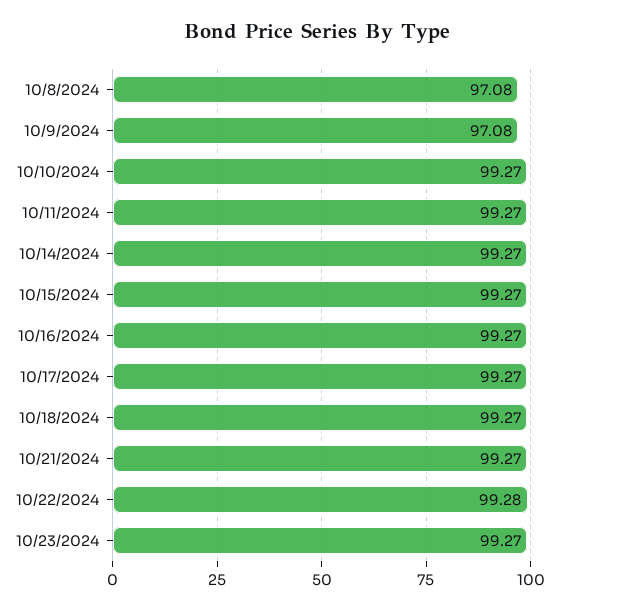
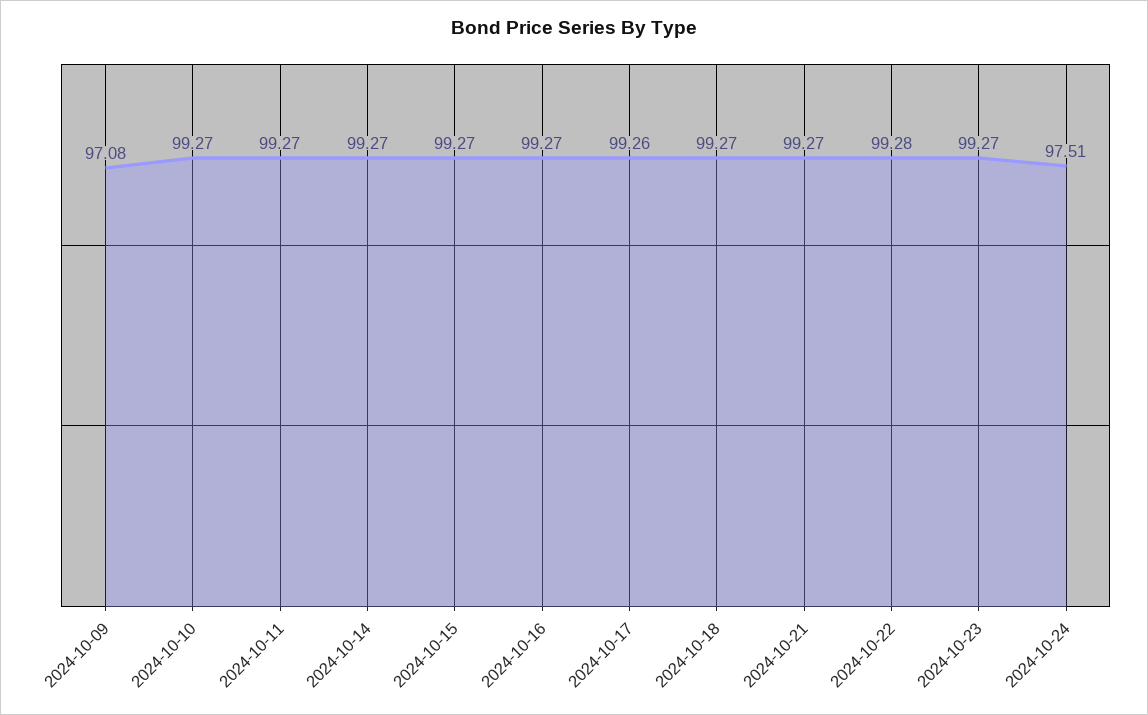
10/8/2024: 97.08 -> none
10/17/2024: 99.27 -> 99.26
2024-10-24: none -> 97.51

